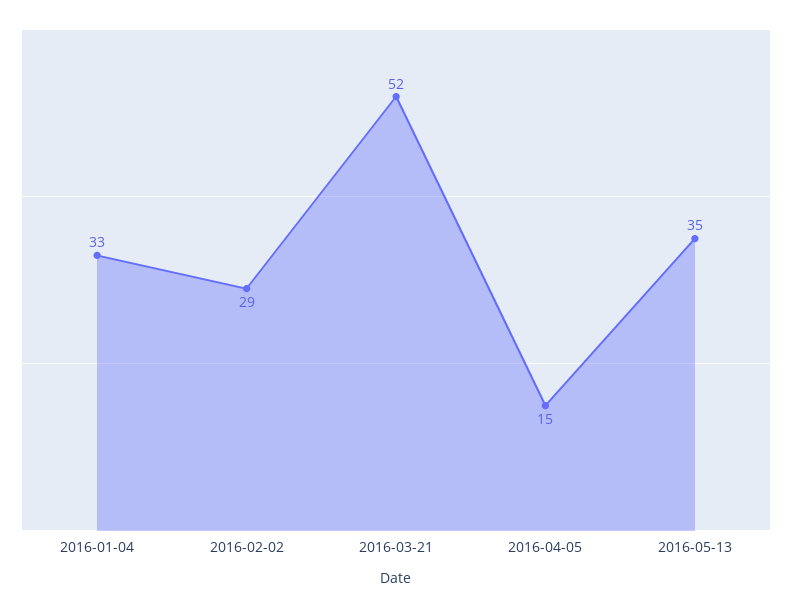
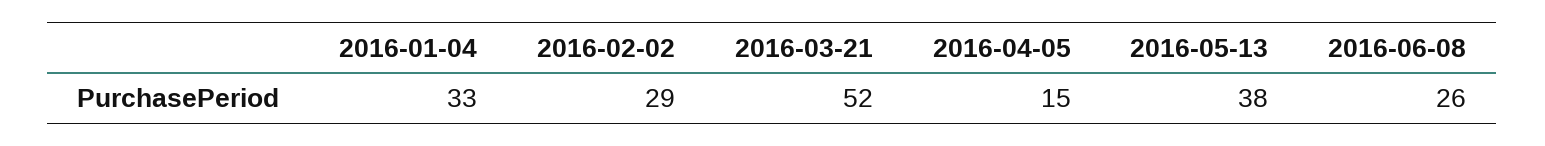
2016-05-13: 35 -> 38
2016-06-08: none -> 26

